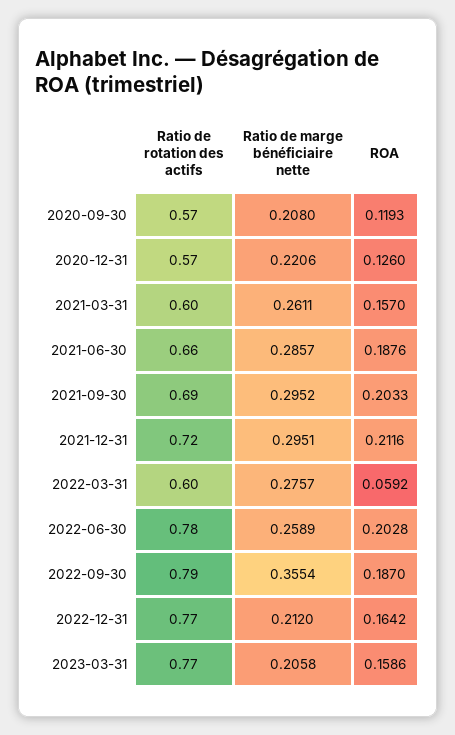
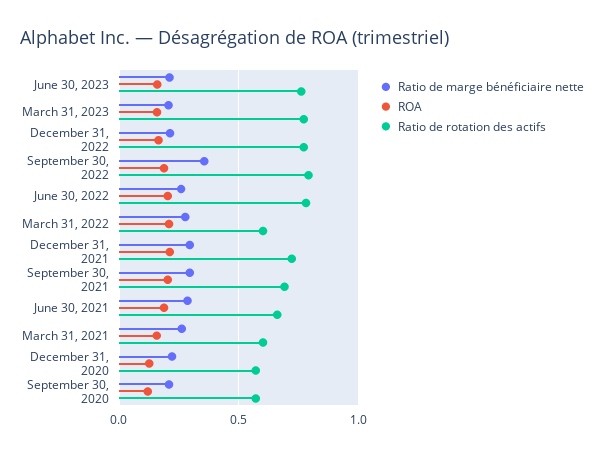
ROA, 2022-03-31: 0.0592 -> 0.2
Ratio de marge bénéficiaire nette, June 30, 2023: none -> 0.2
ROA, June 30, 2023: none -> 0.15
Ratio de rotation des actifs, June 30, 2023: none -> 0.75

